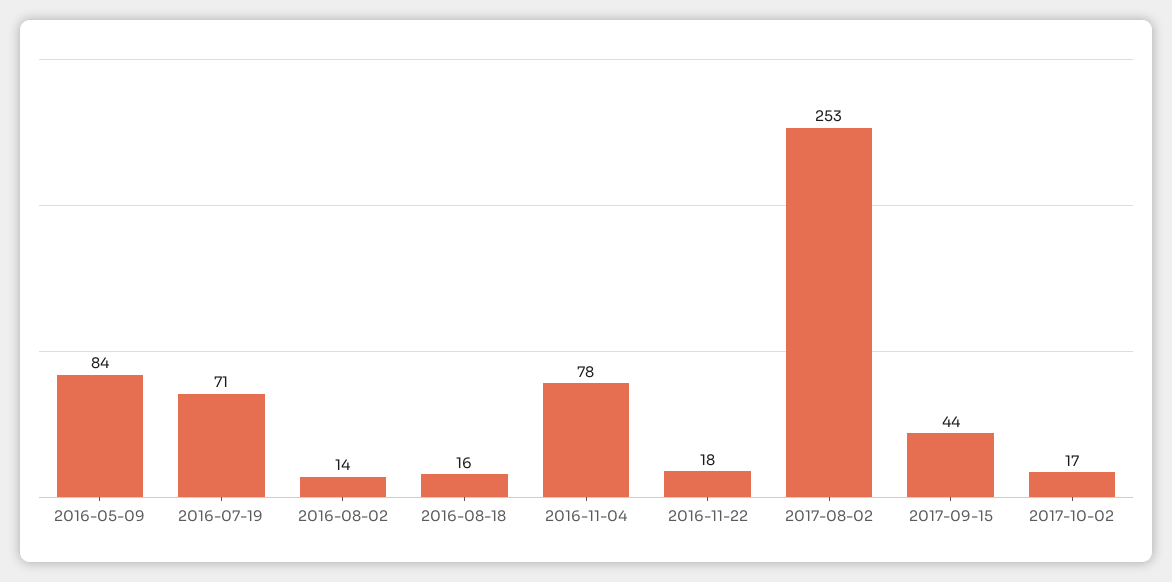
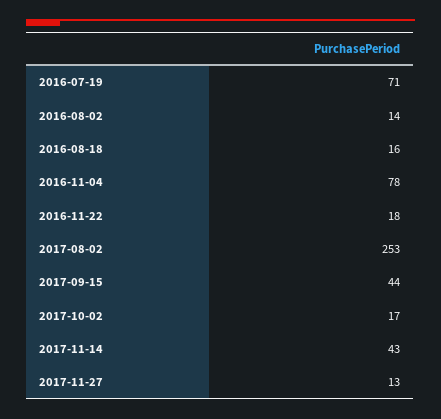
2016-05-09: 84 -> none
2017-11-14: none -> 43
2017-11-27: none -> 13

